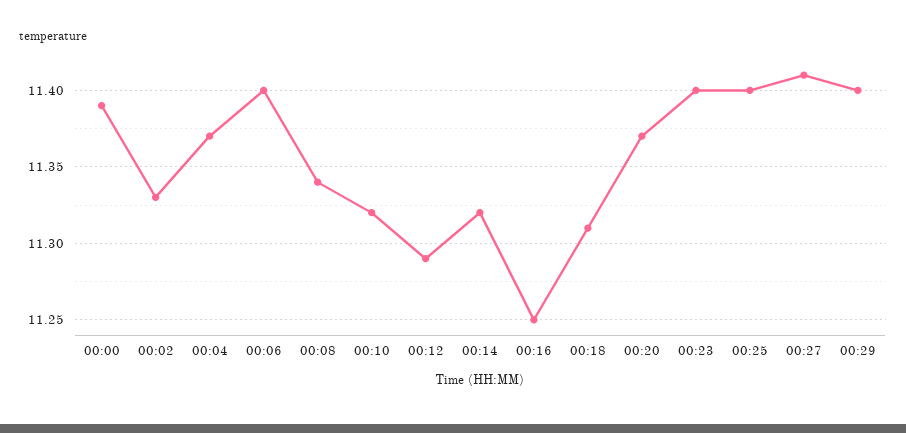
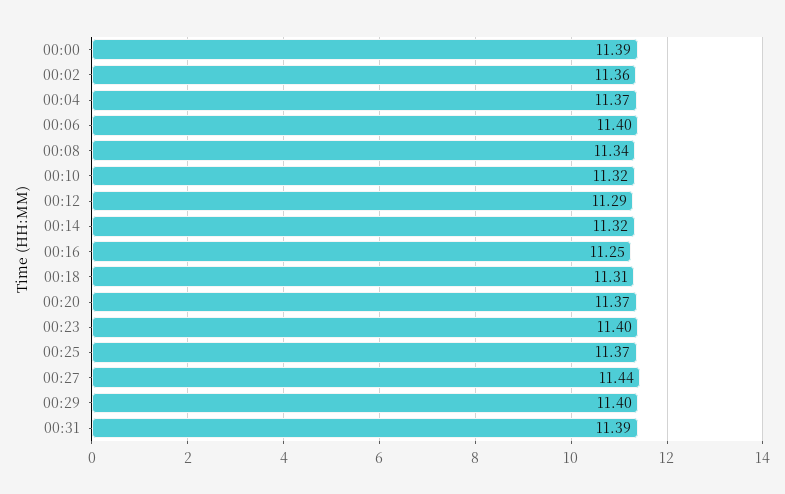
00:02: 11.33 -> 11.36
00:25: 11.4 -> 11.37
00:27: 11.41 -> 11.44
00:31: none -> 11.39

